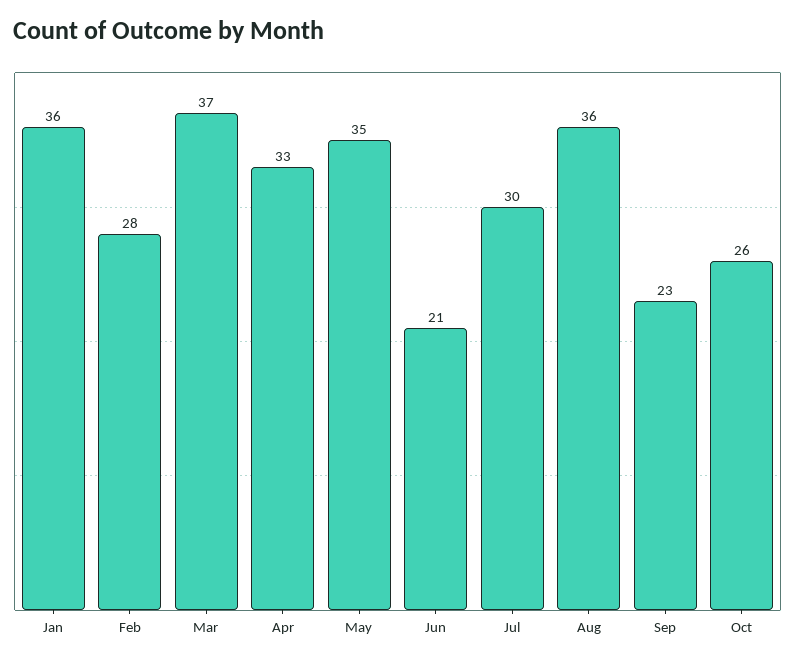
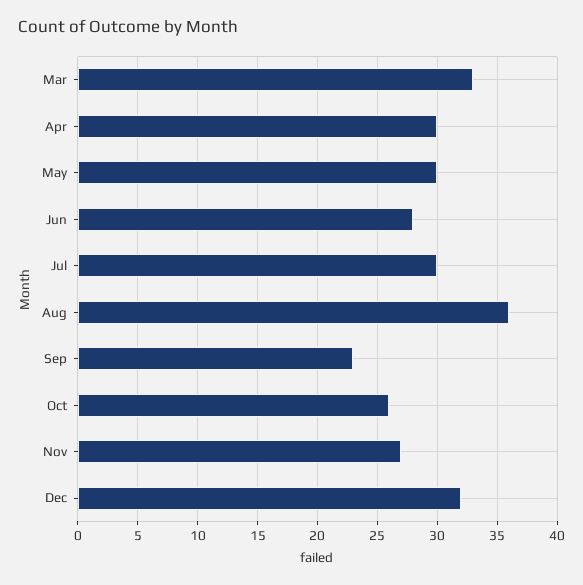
Jan: 36 -> none
Feb: 28 -> none
Mar: 37 -> 33
Apr: 33 -> 30
May: 35 -> 30
Jun: 21 -> 28
Nov: none -> 27
Dec: none -> 32

